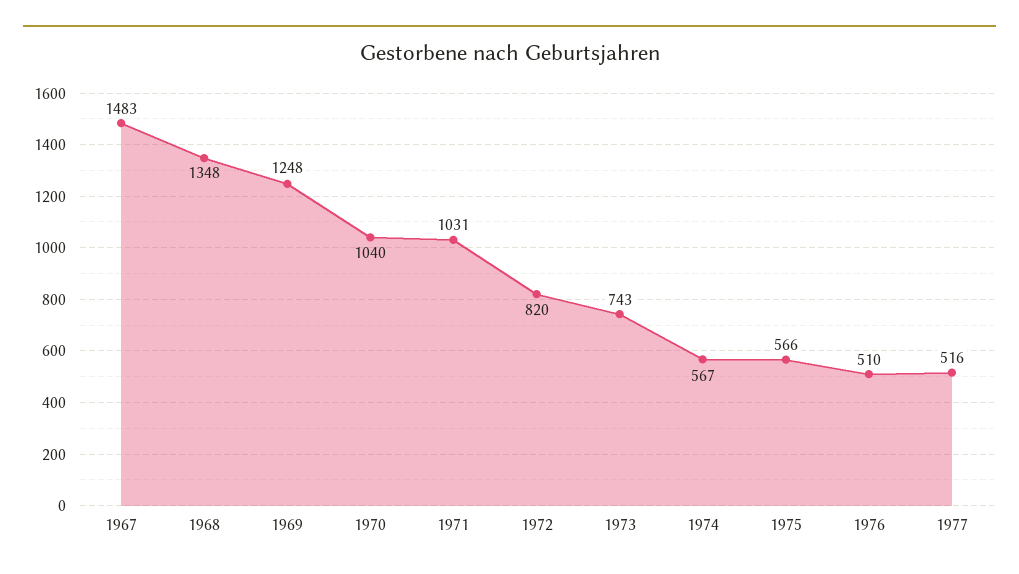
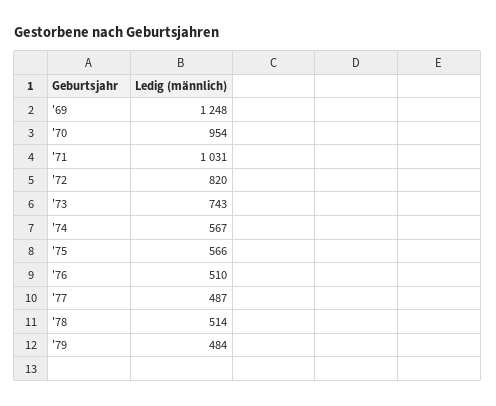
1967: 1483 -> none
1968: 1348 -> none
1970: 1040 -> 954
1977: 516 -> 487
'78: none -> 514
'79: none -> 484

